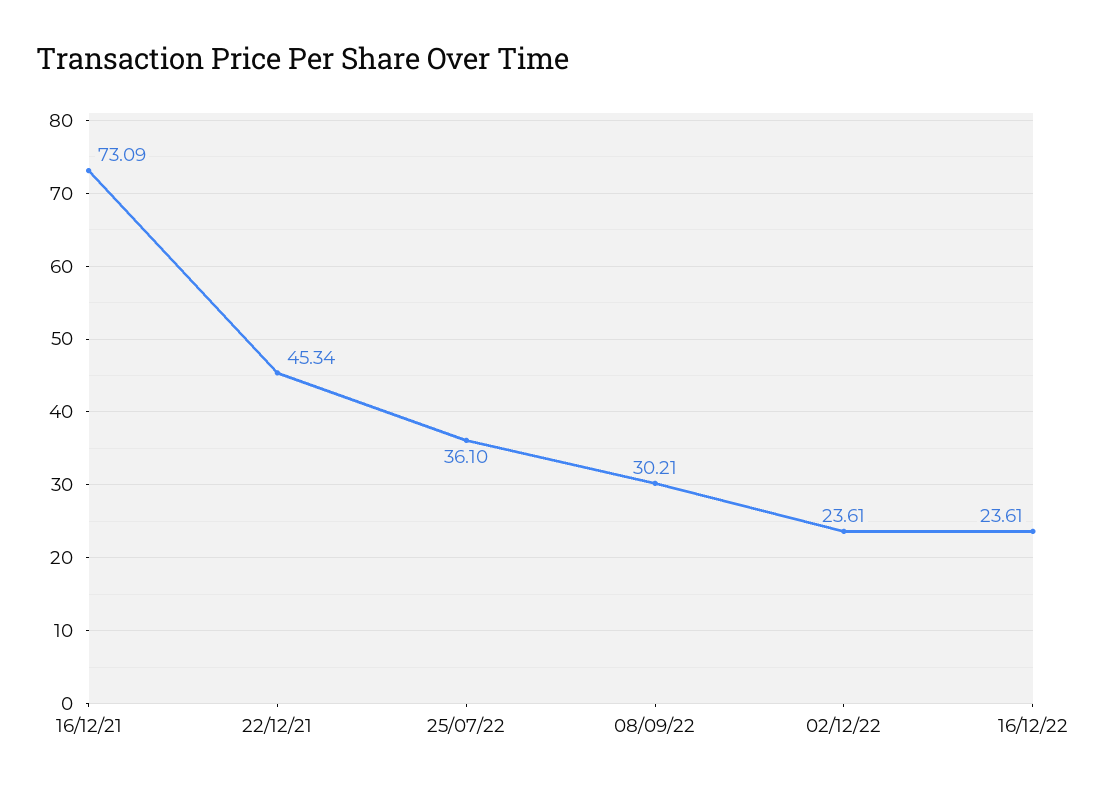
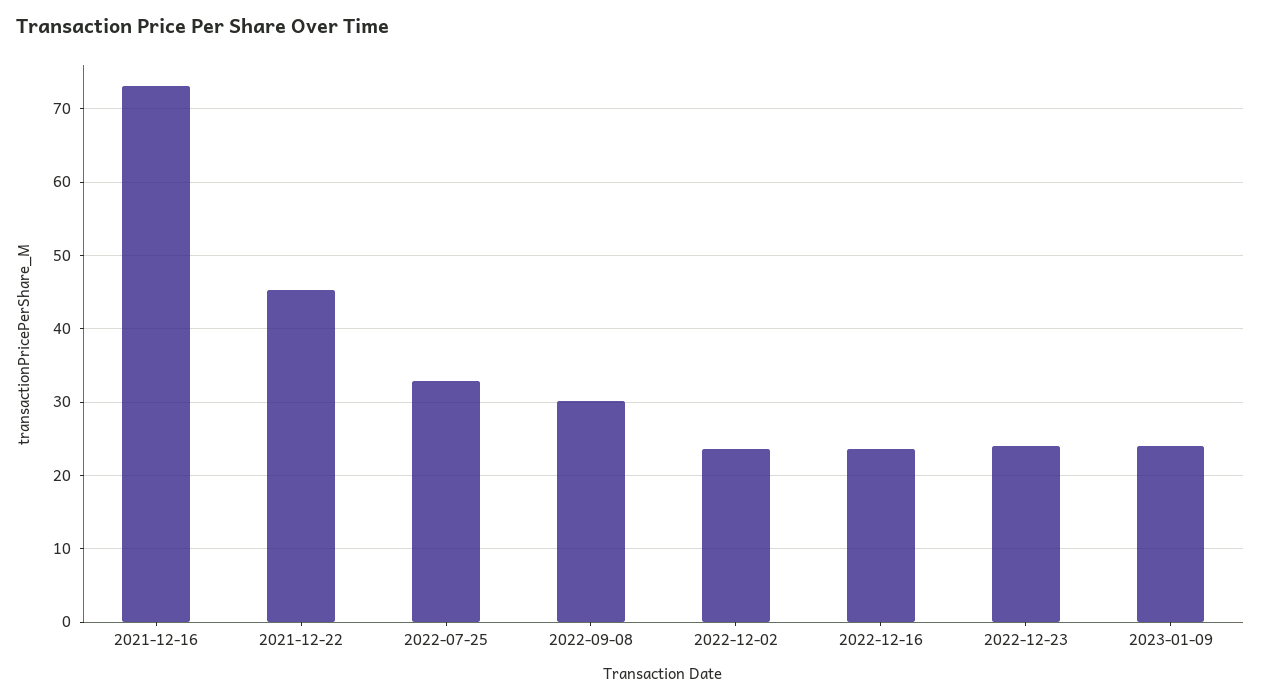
25/07/22: 36.1 -> 33
2022-12-23: none -> 24
2023-01-09: none -> 24

